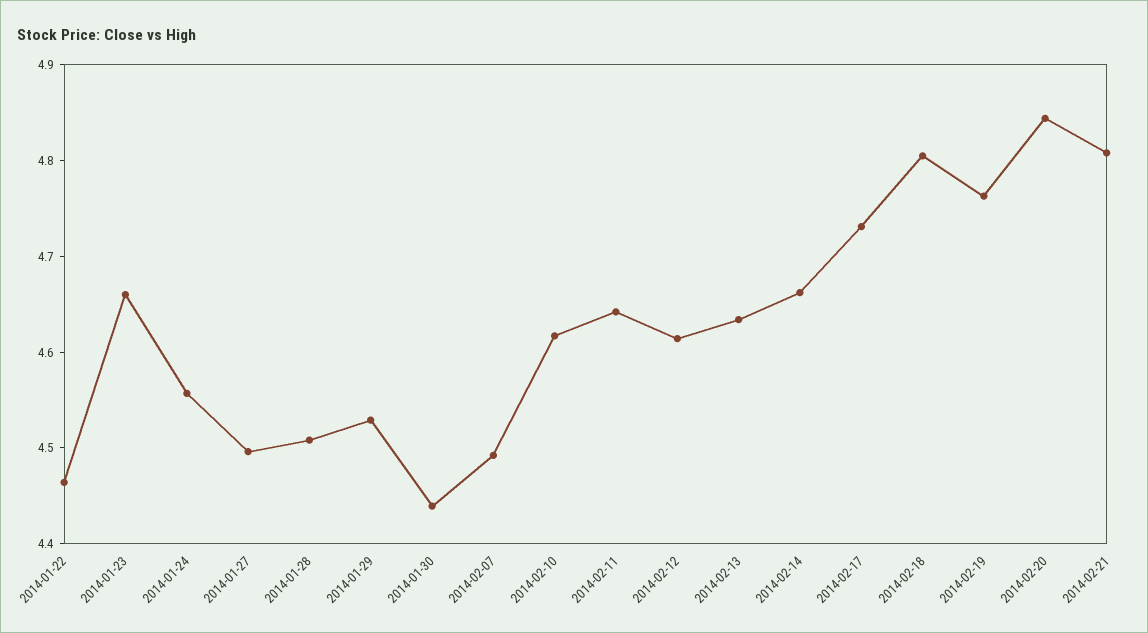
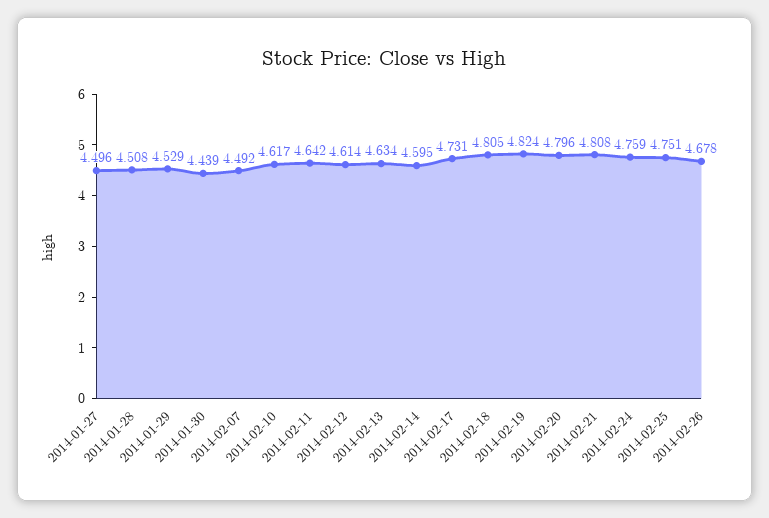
2014-01-22: 4.46 -> none
2014-01-23: 4.66 -> none
2014-01-24: 4.56 -> none
2014-02-14: 4.66 -> 4.595
2014-02-19: 4.76 -> 4.824
2014-02-20: 4.84 -> 4.796
2014-02-24: none -> 4.759
2014-02-25: none -> 4.751
2014-02-26: none -> 4.678

